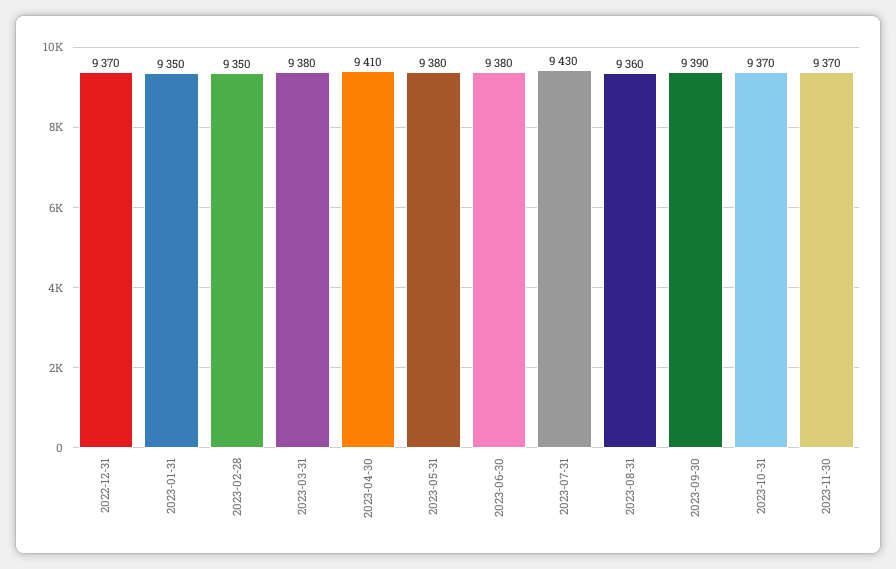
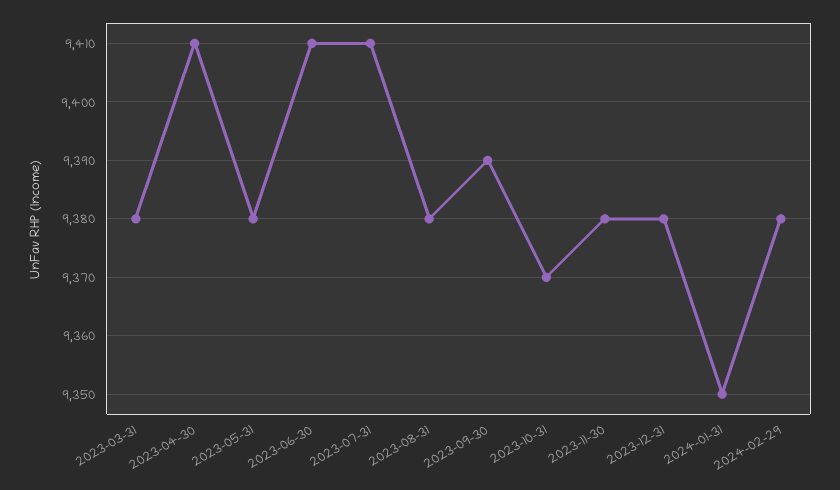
2022-12-31: 9370 -> none
2023-01-31: 9350 -> none
2023-02-28: 9350 -> none
2023-06-30: 9380 -> 9410
2023-07-31: 9430 -> 9410
2023-08-31: 9360 -> 9380
2023-11-30: 9370 -> 9380
2023-12-31: none -> 9380
2024-01-31: none -> 9350
2024-02-29: none -> 9380

